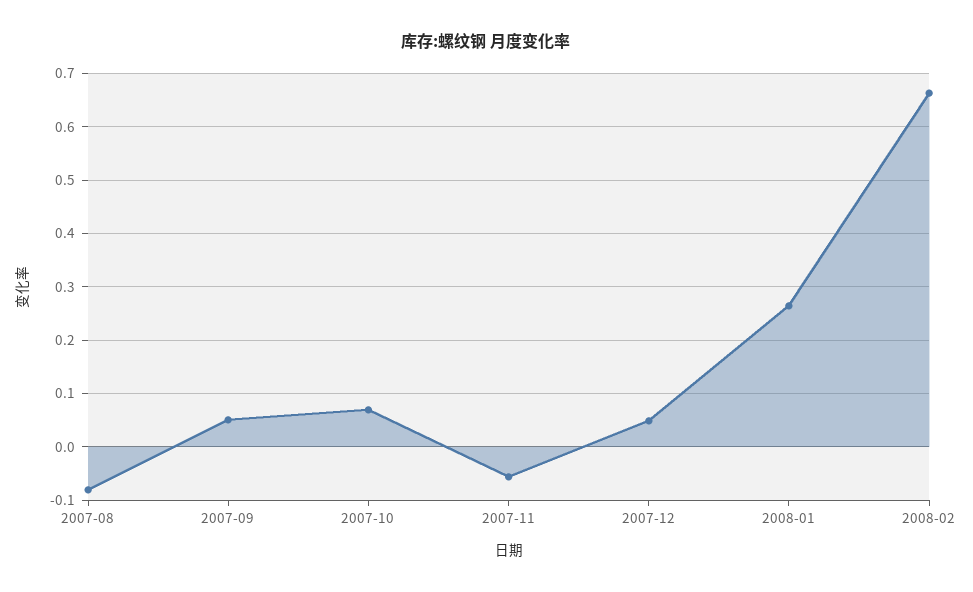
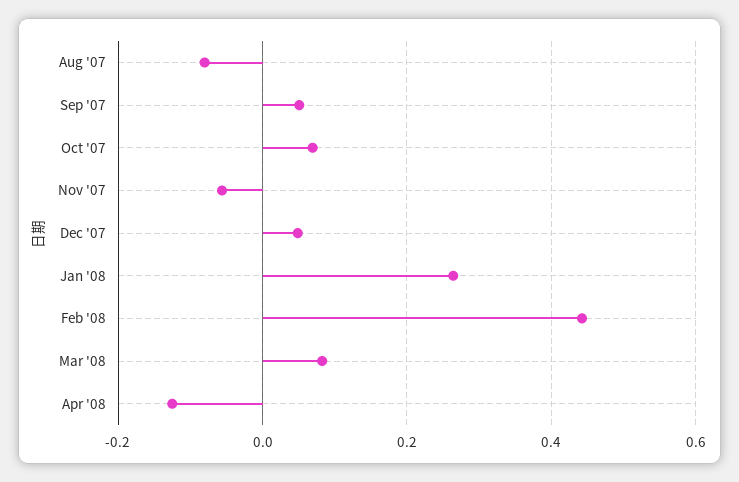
2008-02: 0.66 -> 0.44
Mar '08: none -> 0.08
Apr '08: none -> -0.12

